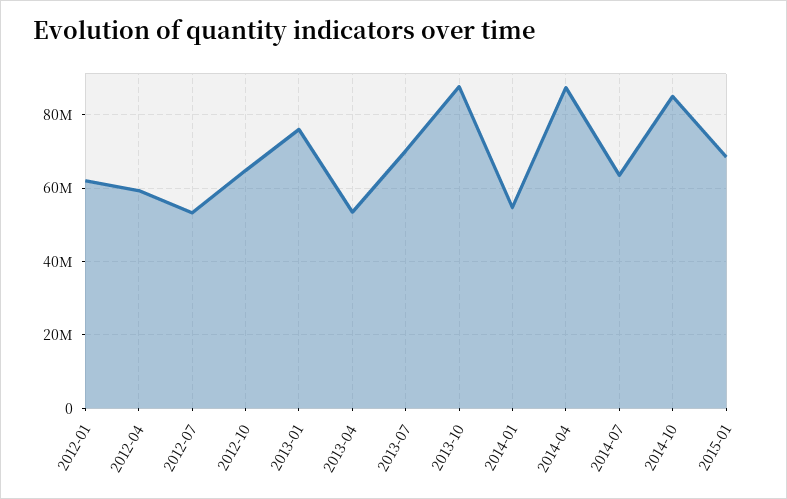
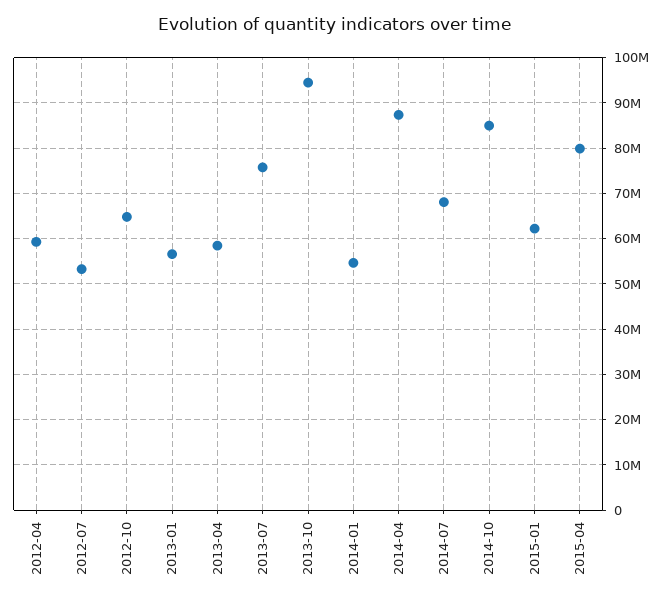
2012-01: 62000000 -> none
2013-01: 76000000 -> 56000000
2013-04: 54000000 -> 58000000
2013-07: 70000000 -> 76000000
2013-10: 88000000 -> 94000000
2014-07: 64000000 -> 68000000
2015-01: 68000000 -> 62000000
2015-04: none -> 80000000

